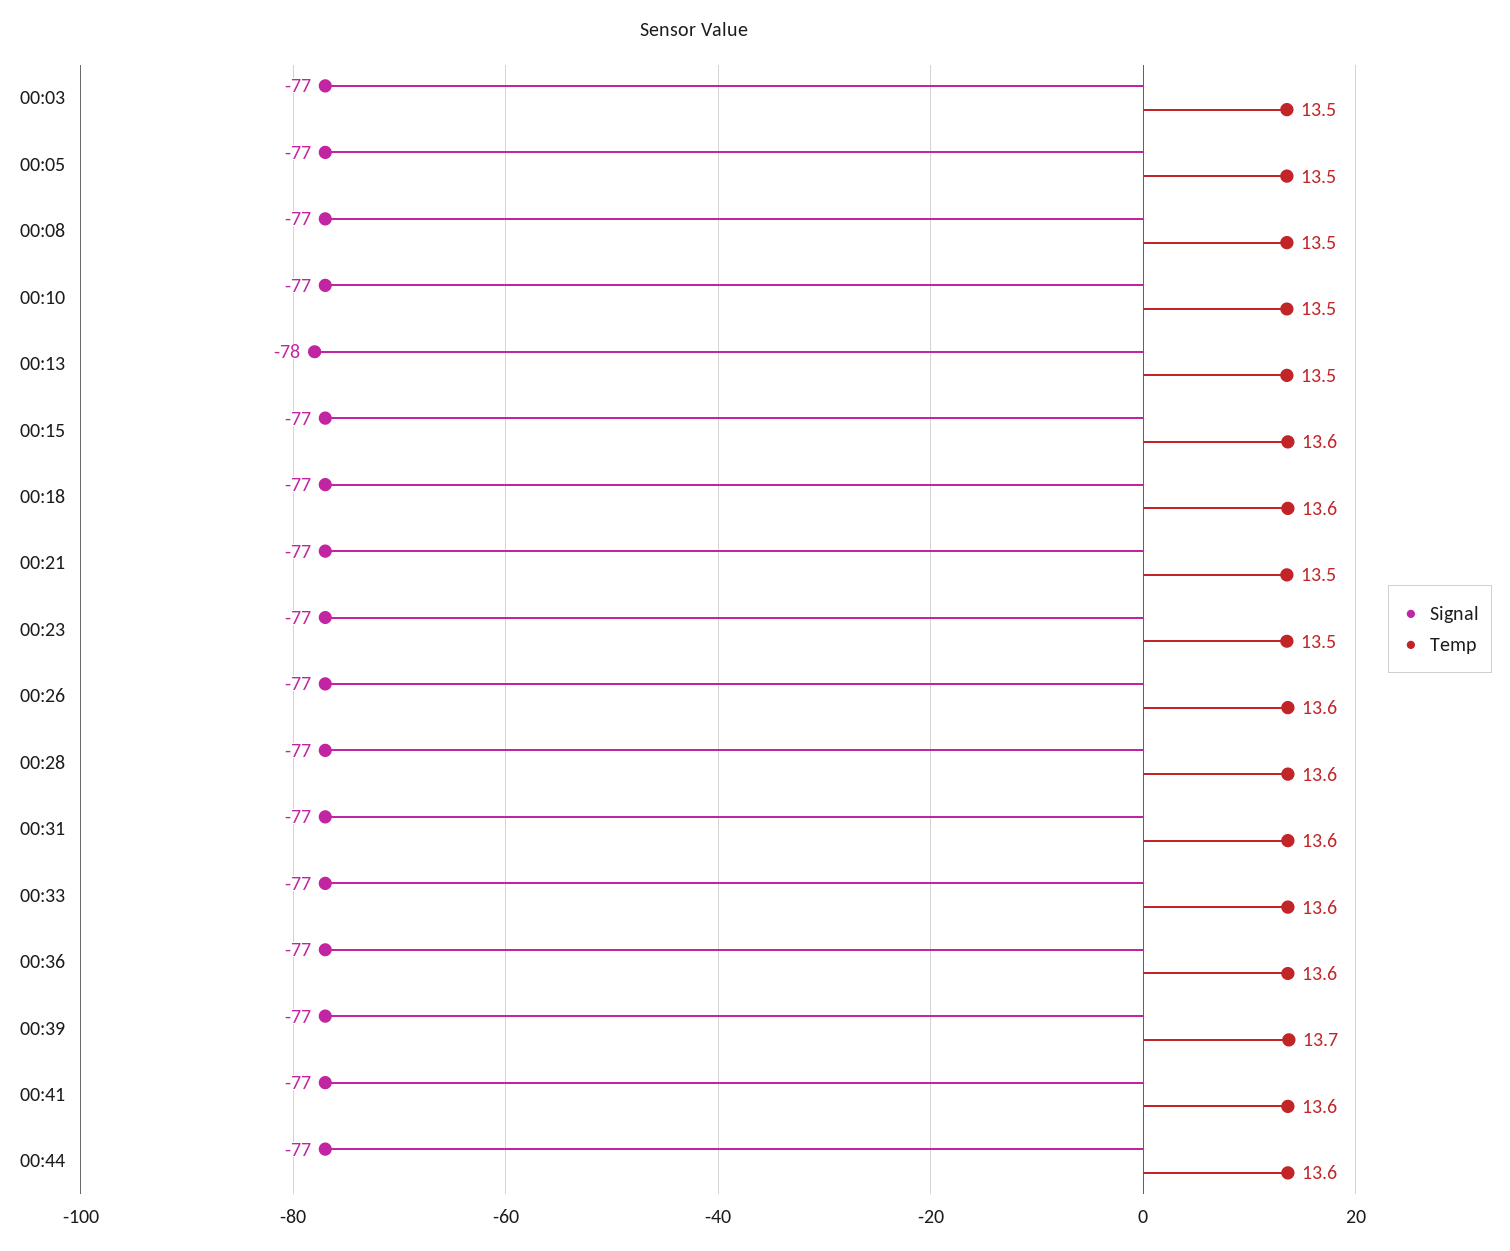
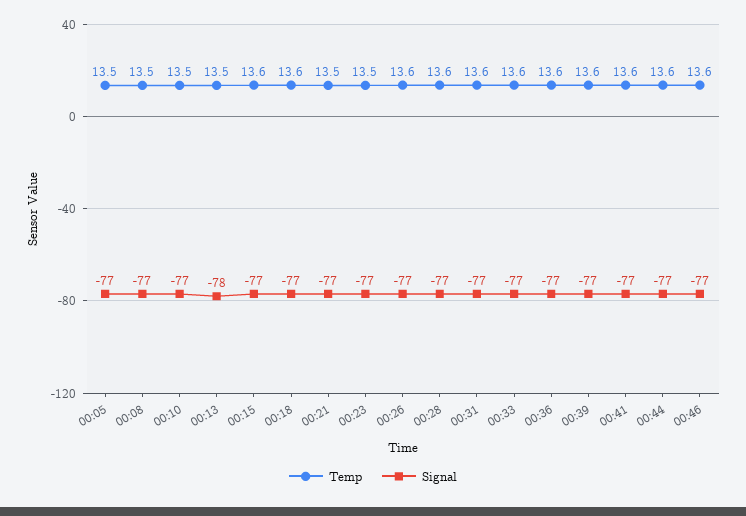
Signal, 00:03: -77 -> none
Temp, 00:03: 13.5 -> none
Temp, 00:39: 13.7 -> 13.6
Temp, 00:46: none -> 13.6
Signal, 00:46: none -> -77

